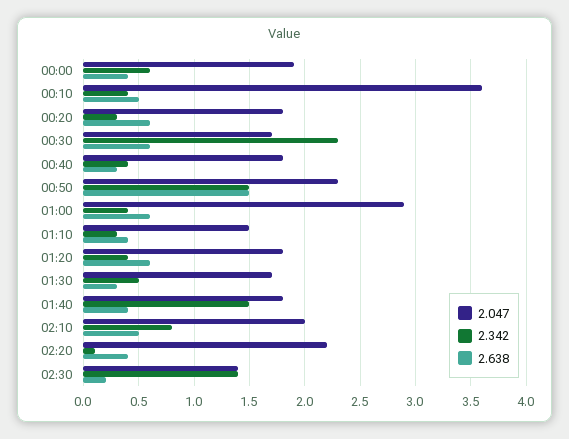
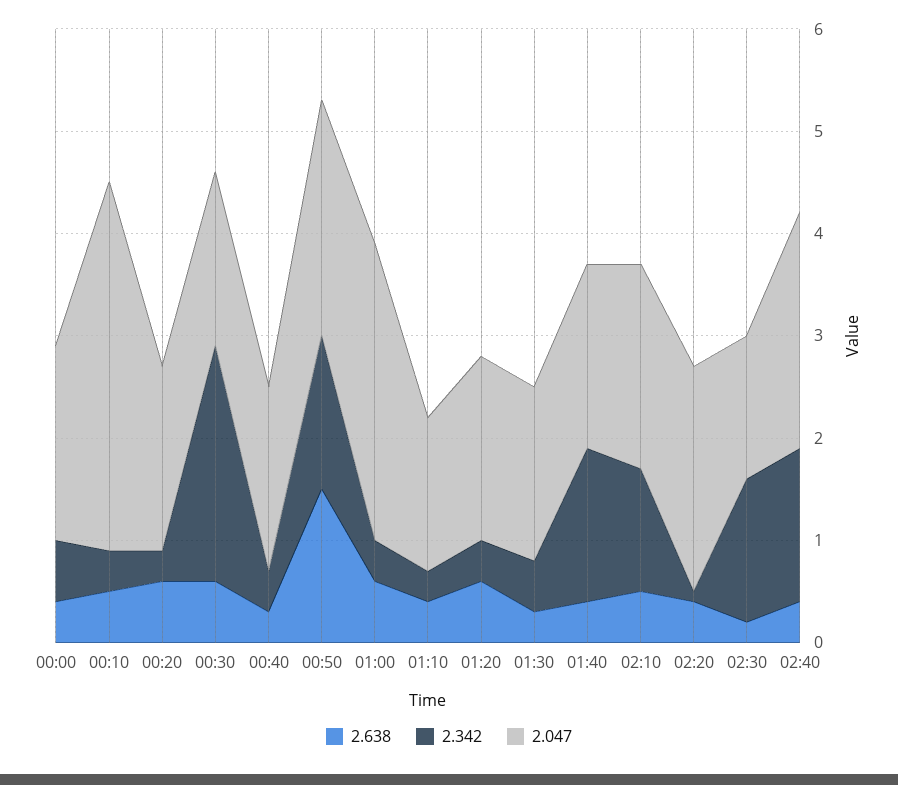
2.342, 02:10: 0.8 -> 1.2
2.638, 02:40: none -> 0.4
2.342, 02:40: none -> 1.5
2.047, 02:40: none -> 2.3

